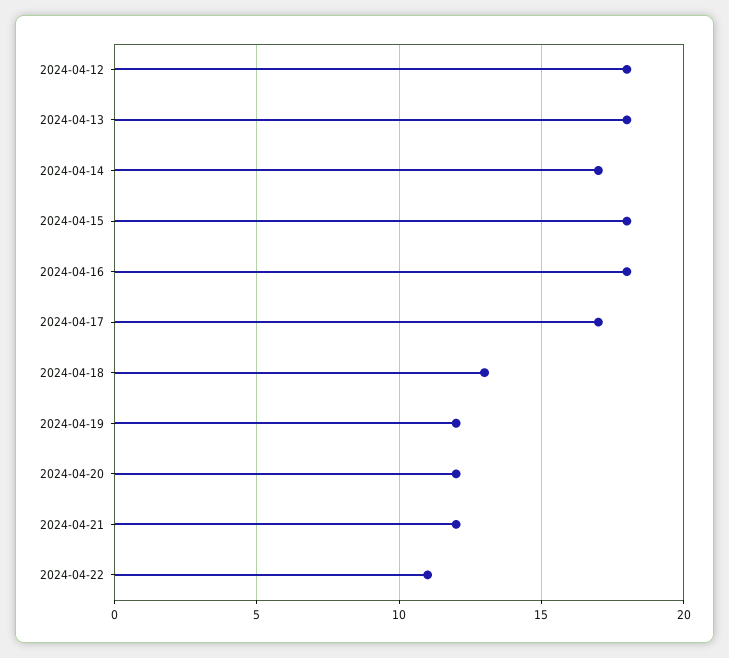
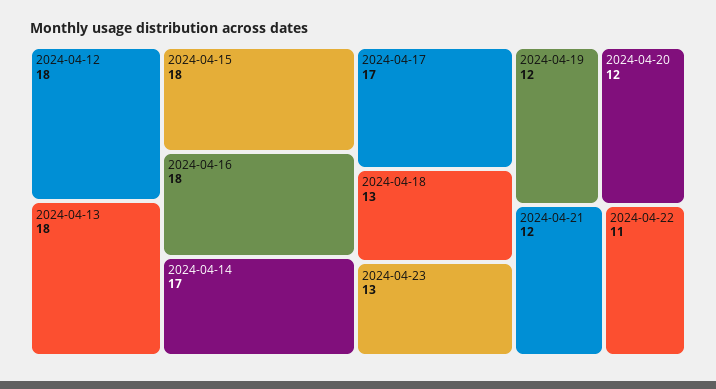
2024-04-23: none -> 13

